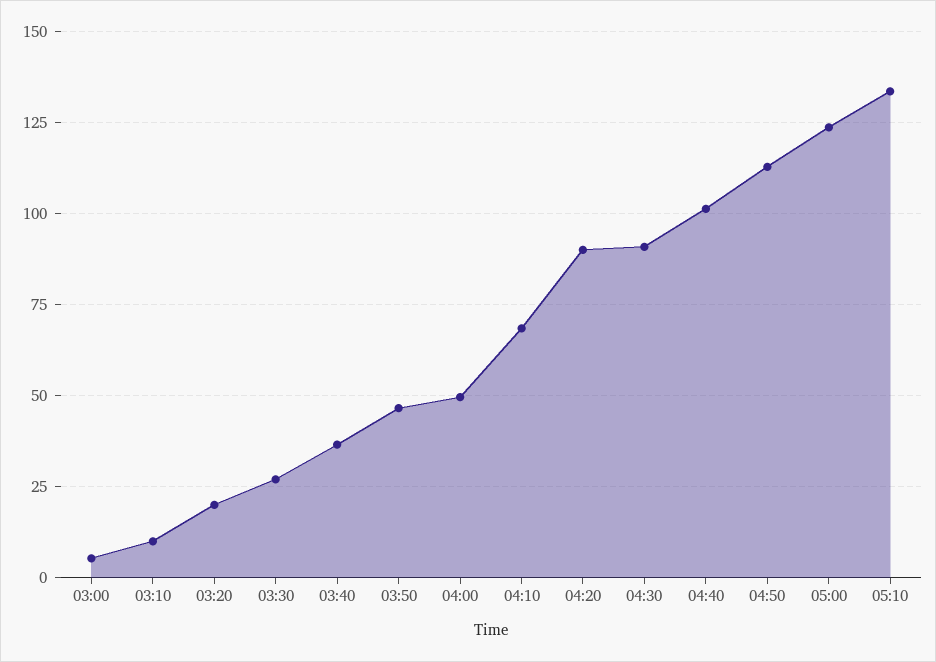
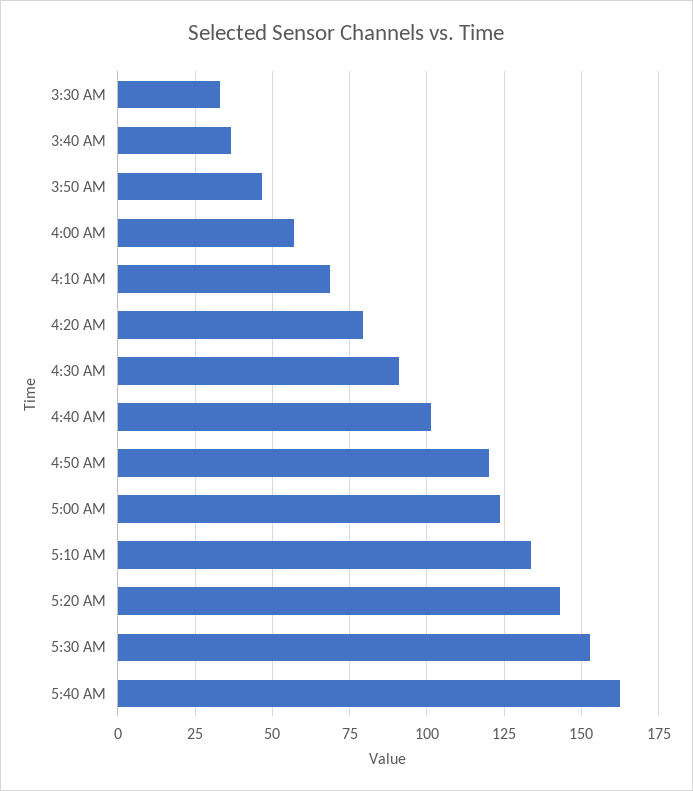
03:00: 5 -> none
03:10: 10 -> none
03:20: 20 -> none
03:30: 27.5 -> 32.5
04:00: 50 -> 57.5
04:20: 90 -> 80
04:50: 112.5 -> 120
5:20 AM: none -> 142.5
5:30 AM: none -> 152.5
5:40 AM: none -> 162.5

